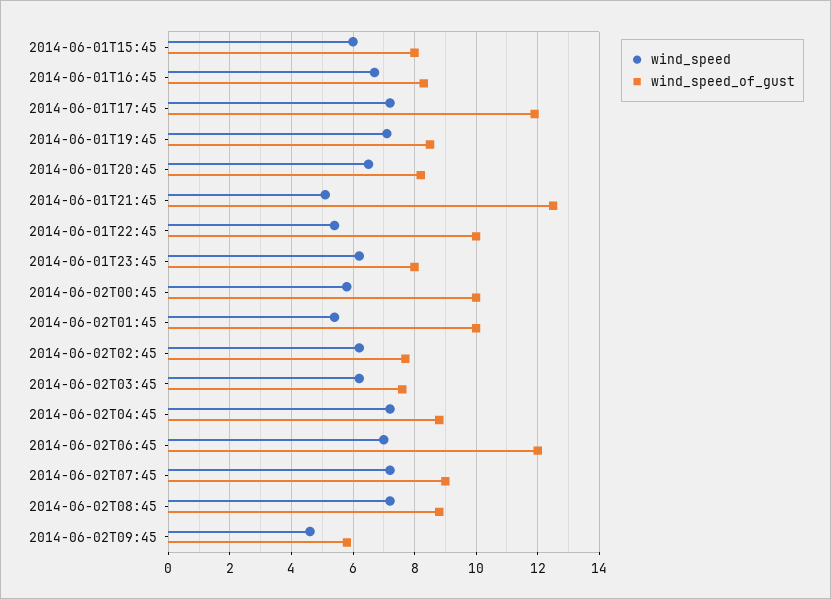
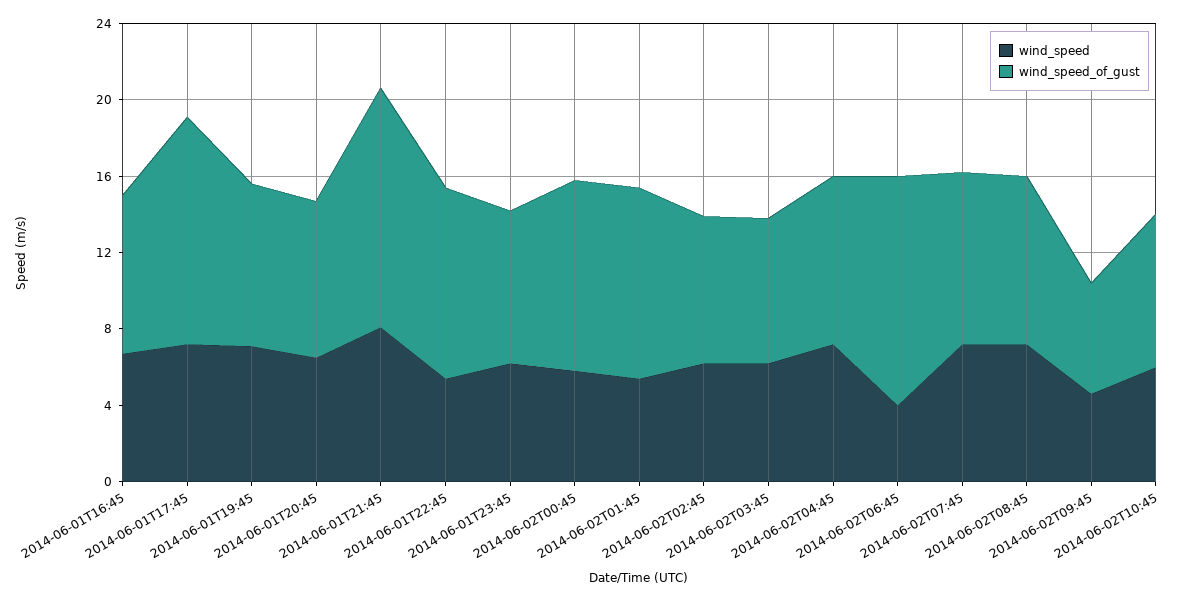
wind_speed, 2014-06-01T15:45: 6 -> none
wind_speed_of_gust, 2014-06-01T15:45: 8 -> none
wind_speed, 2014-06-01T21:45: 5 -> 8
wind_speed, 2014-06-02T06:45: 7 -> 4
wind_speed, 2014-06-02T10:45: none -> 6
wind_speed_of_gust, 2014-06-02T10:45: none -> 8

